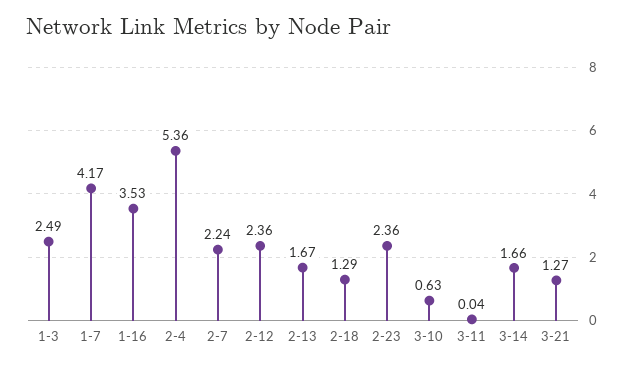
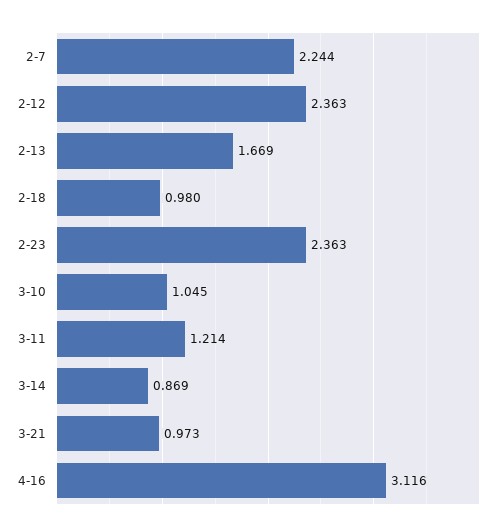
1-3: 2.49 -> none
1-7: 4.17 -> none
1-16: 3.53 -> none
2-4: 5.36 -> none
2-18: 1.29 -> 0.98
3-10: 0.63 -> 1.045
3-11: 0.04 -> 1.214
3-14: 1.66 -> 0.869
3-21: 1.27 -> 0.973
4-16: none -> 3.116

